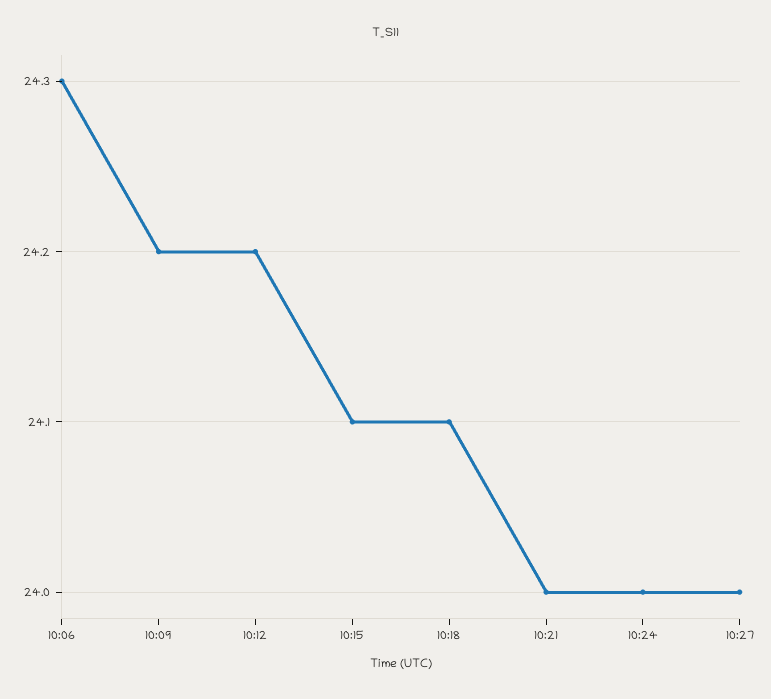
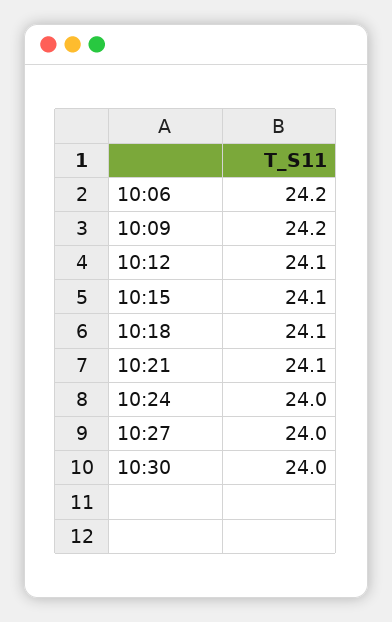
10:06: 24.3 -> 24.2
10:12: 24.2 -> 24.1
10:21: 24 -> 24.1
10:30: none -> 24

